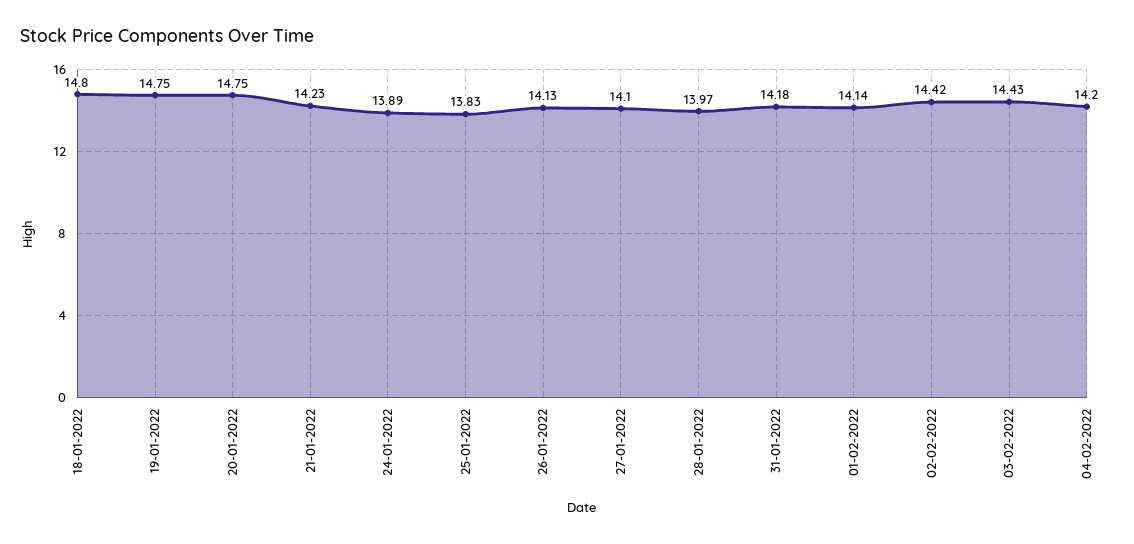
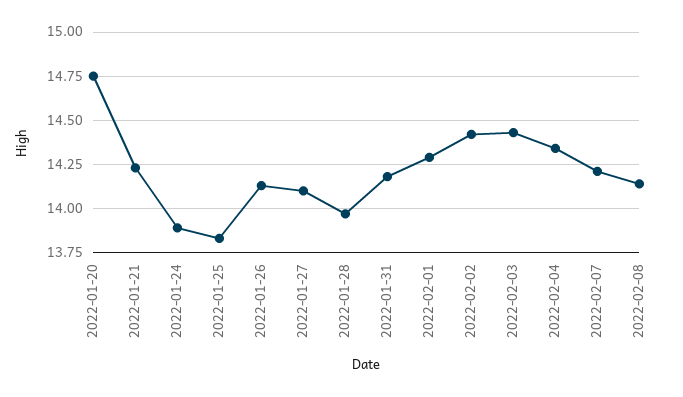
18-01-2022: 14.8 -> none
19-01-2022: 14.75 -> none
01-02-2022: 14.14 -> 14.3
04-02-2022: 14.2 -> 14.35
2022-02-07: none -> 14.2
2022-02-08: none -> 14.15

